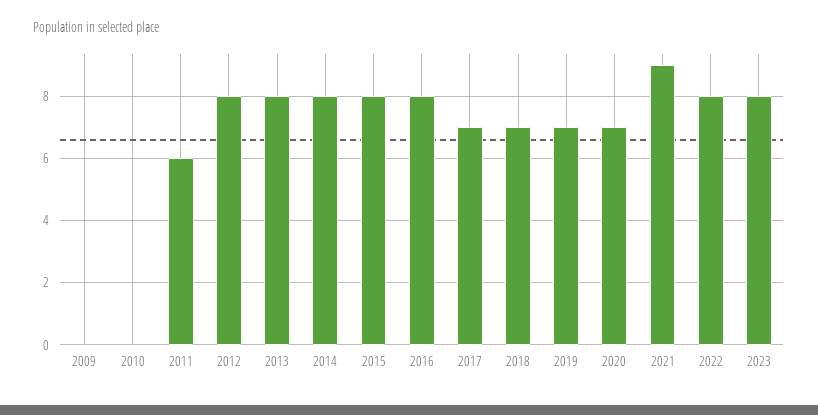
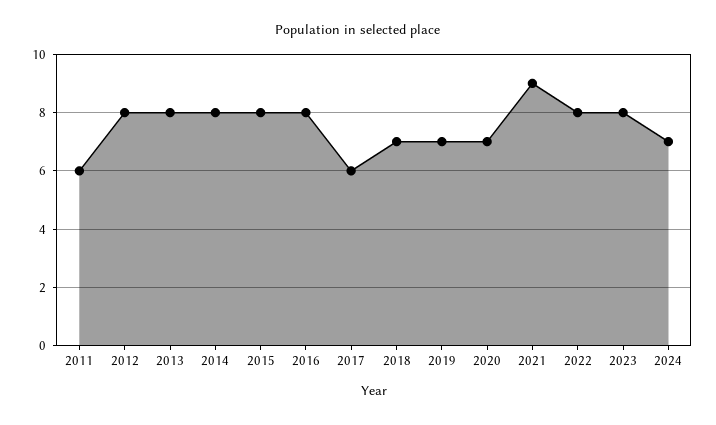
2009: 0 -> none
2010: 0 -> none
2017: 7 -> 6
2024: none -> 7

